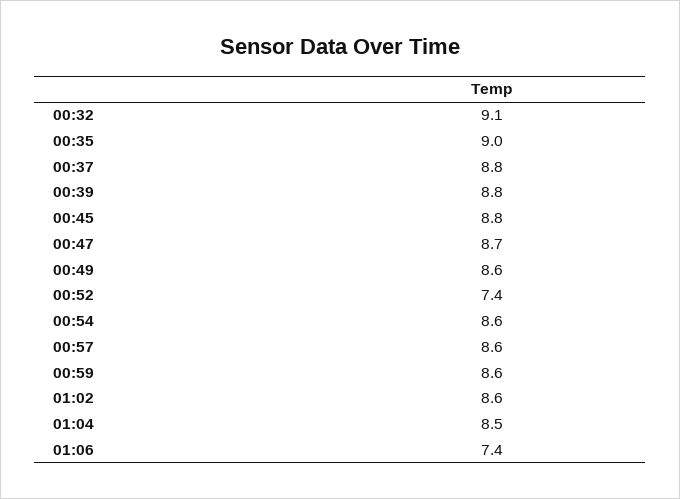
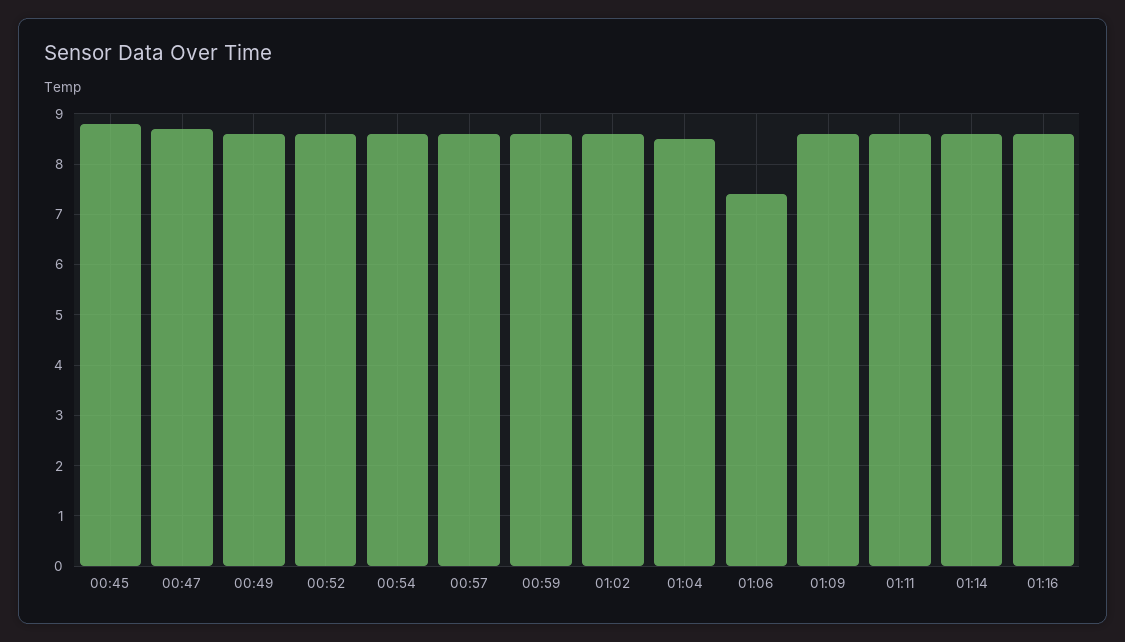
00:32: 9.1 -> none
00:35: 9 -> none
00:37: 8.8 -> none
00:39: 8.8 -> none
00:52: 7.4 -> 8.5
01:09: none -> 8.5
01:11: none -> 8.5
01:14: none -> 8.5
01:16: none -> 8.5

